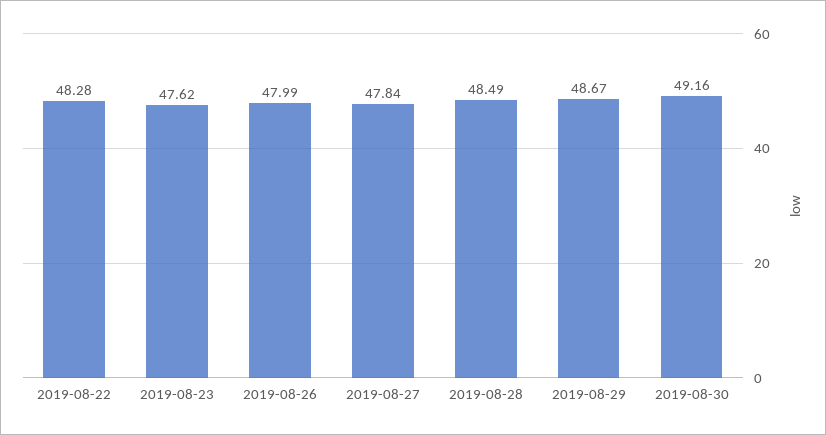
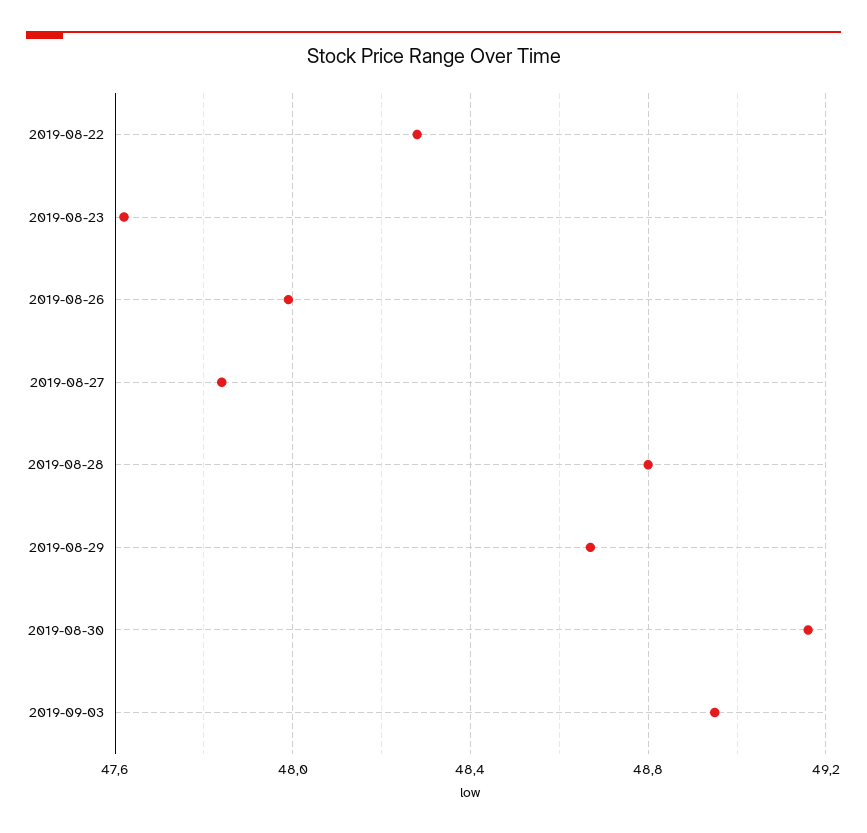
2019-08-28: 48.49 -> 48.8
2019-09-03: none -> 48.95

